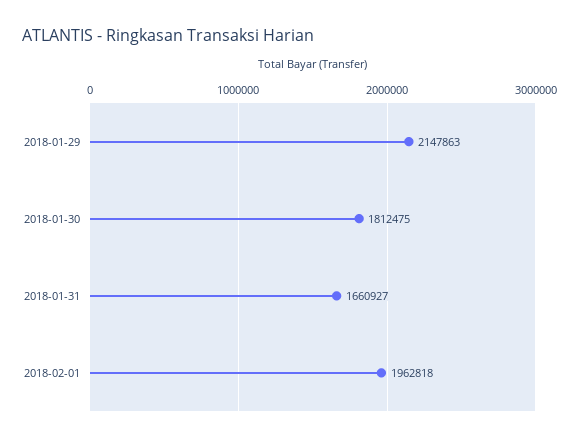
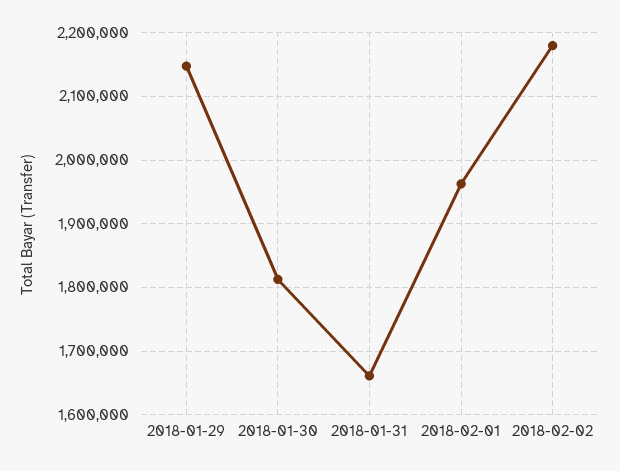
2018-02-02: none -> 2180000

